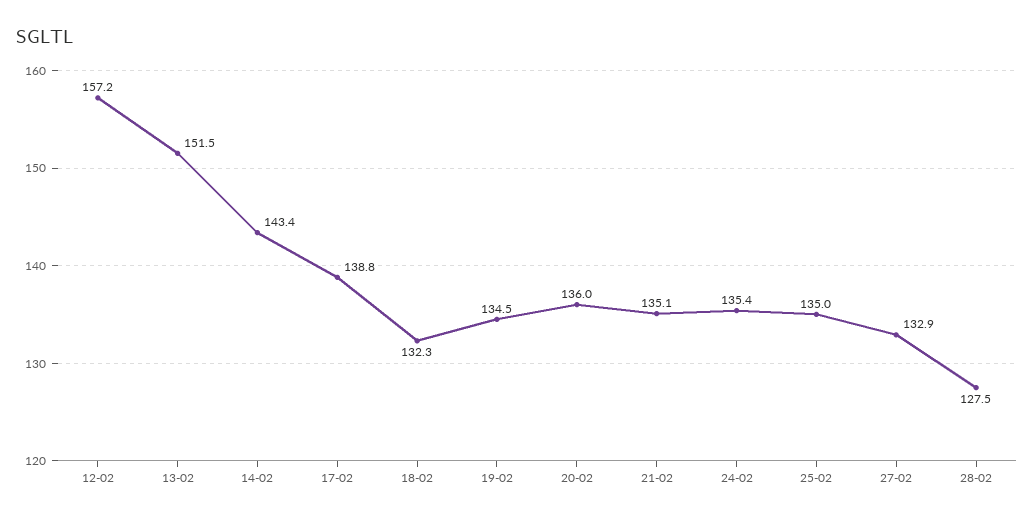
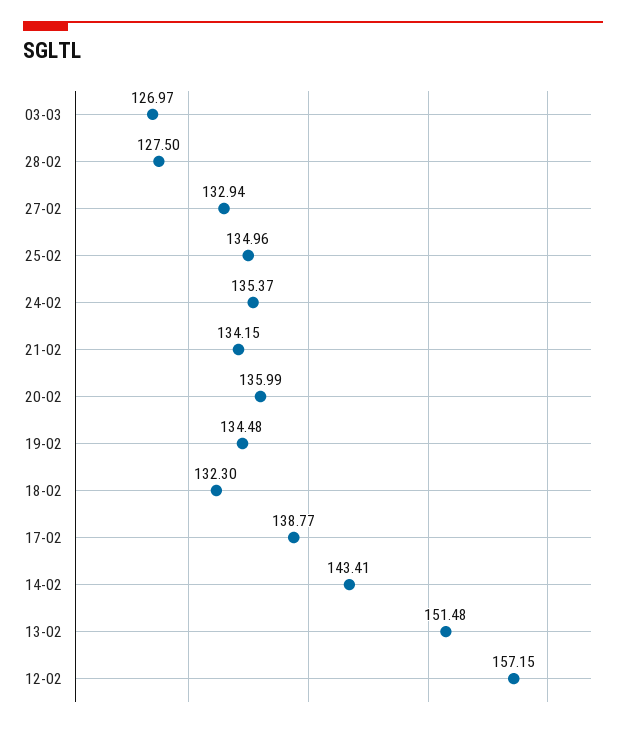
21-02: 135.1 -> 134.15
03-03: none -> 126.97

